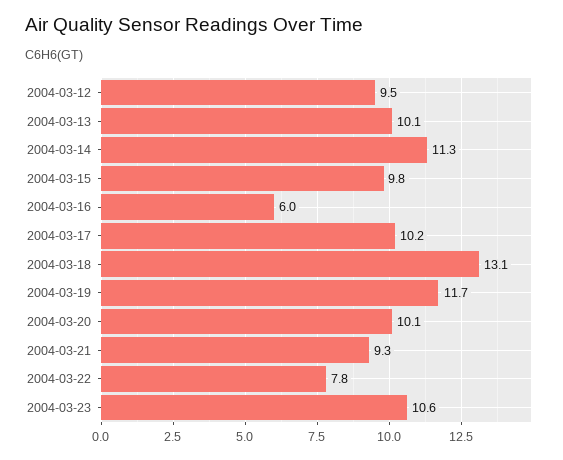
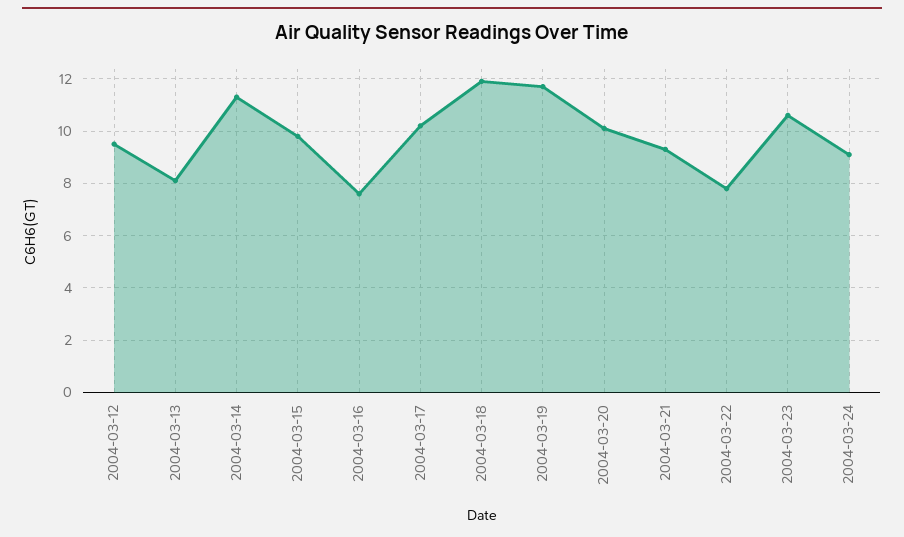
2004-03-13: 10.1 -> 8
2004-03-16: 6 -> 7.5
2004-03-18: 13.1 -> 12
2004-03-24: none -> 9

